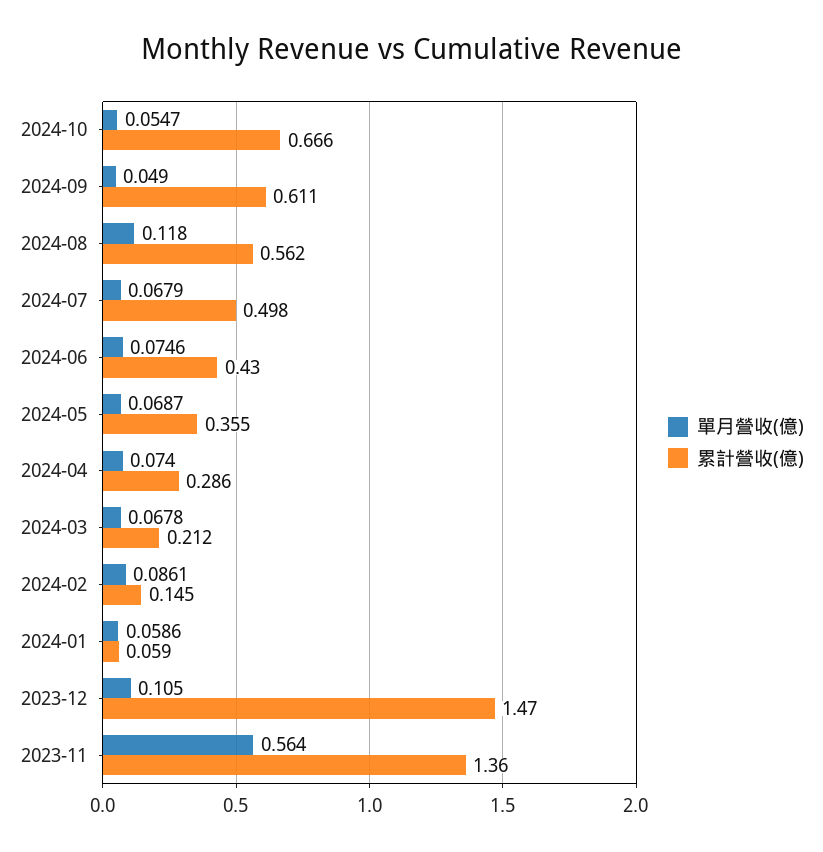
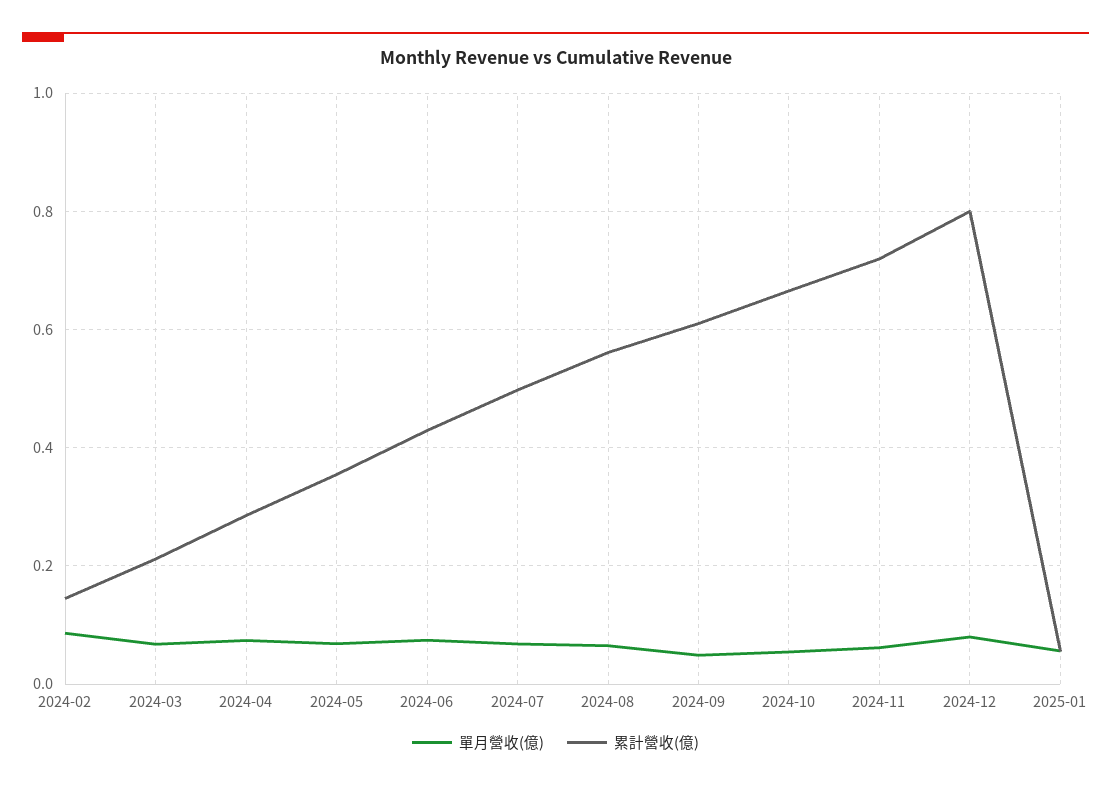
單月營收(億), 2024-08: 0.118 -> 0.06
單月營收(億), 2024-01: 0.0586 -> none
累計營收(億), 2024-01: 0.059 -> none
單月營收(億), 2023-12: 0.105 -> none
累計營收(億), 2023-12: 1.47 -> none
單月營收(億), 2023-11: 0.564 -> none
累計營收(億), 2023-11: 1.36 -> none
單月營收(億), 2024-11: none -> 0.06
累計營收(億), 2024-11: none -> 0.72
單月營收(億), 2024-12: none -> 0.08
累計營收(億), 2024-12: none -> 0.8
單月營收(億), 2025-01: none -> 0.06
累計營收(億), 2025-01: none -> 0.06

